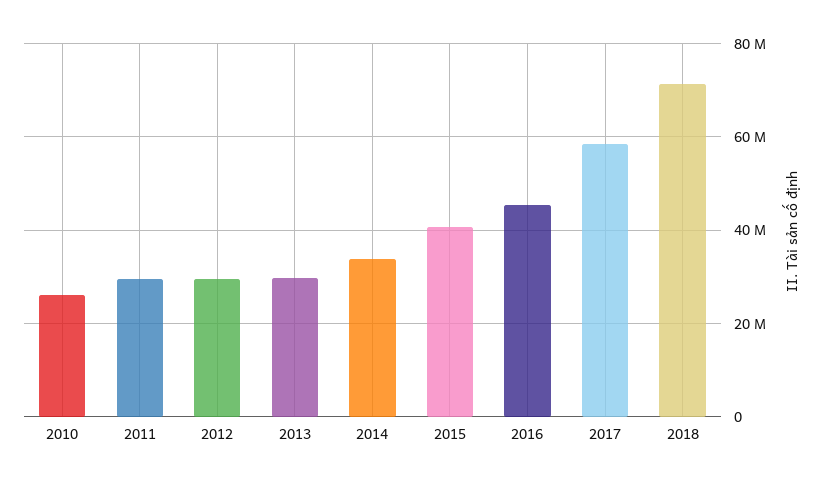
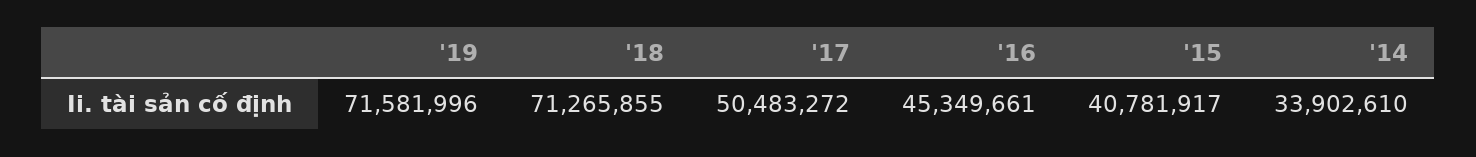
2010: 26000000 -> none
2011: 30000000 -> none
2012: 30000000 -> none
2013: 30000000 -> none
2017: 58000000 -> 50483272
'19: none -> 71581996

